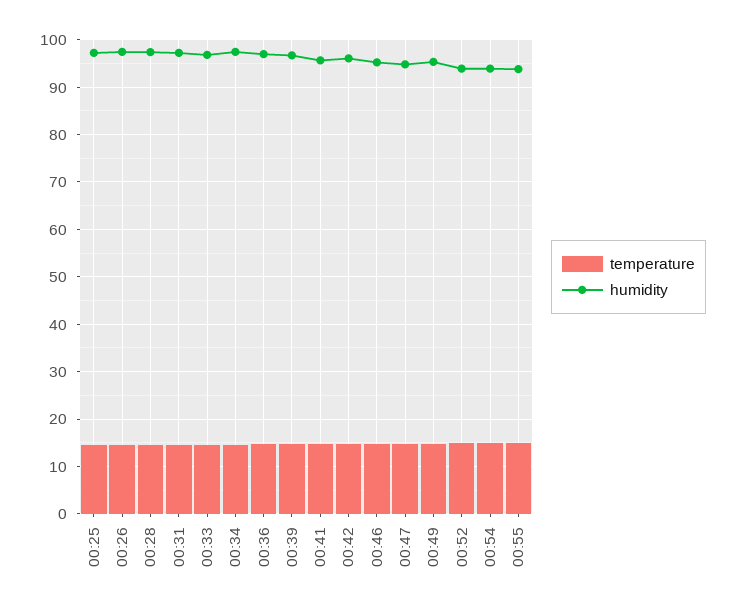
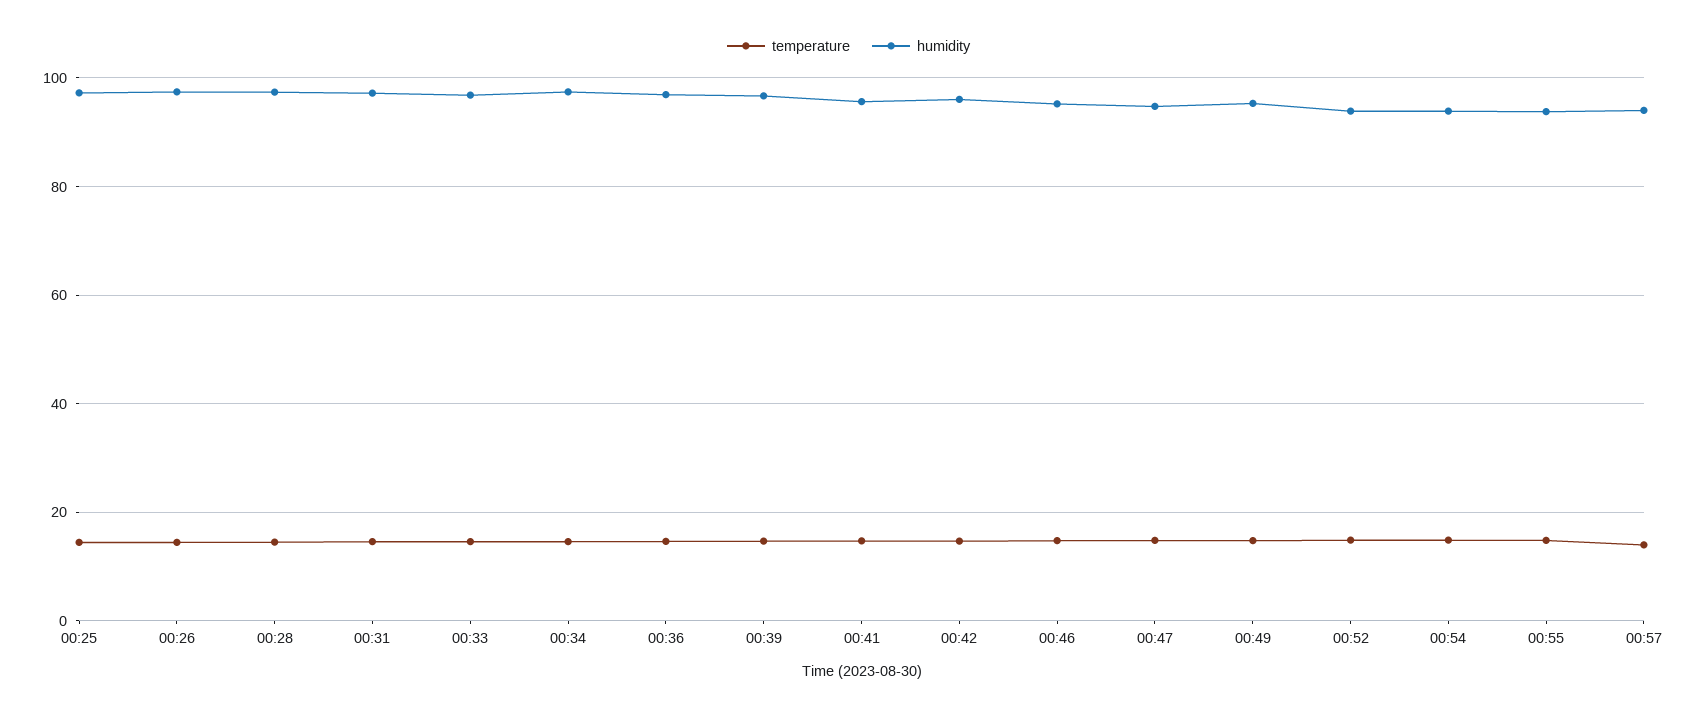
temperature, 00:57: none -> 14
humidity, 00:57: none -> 94

